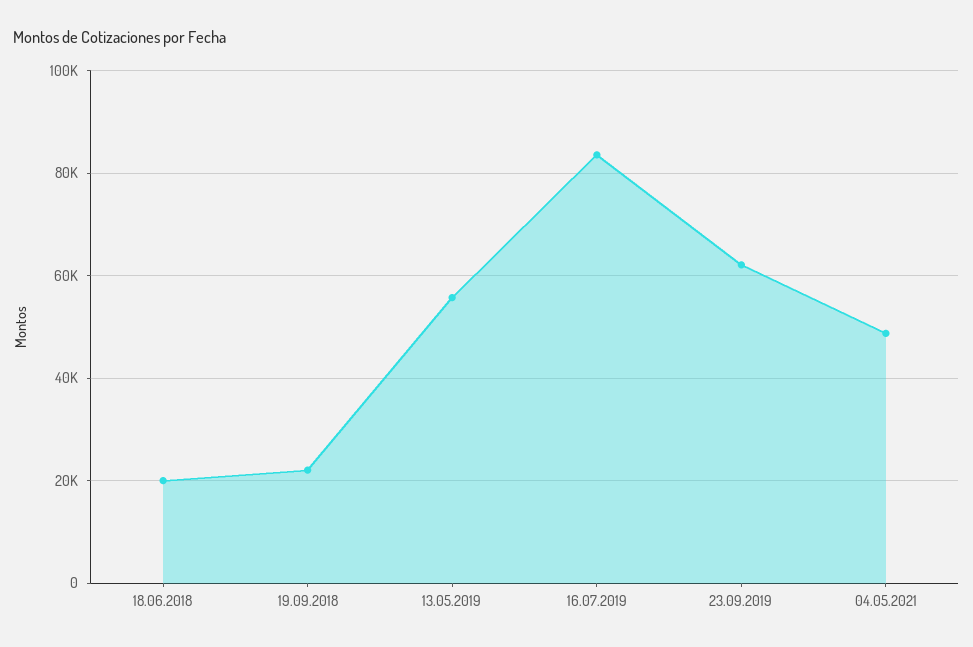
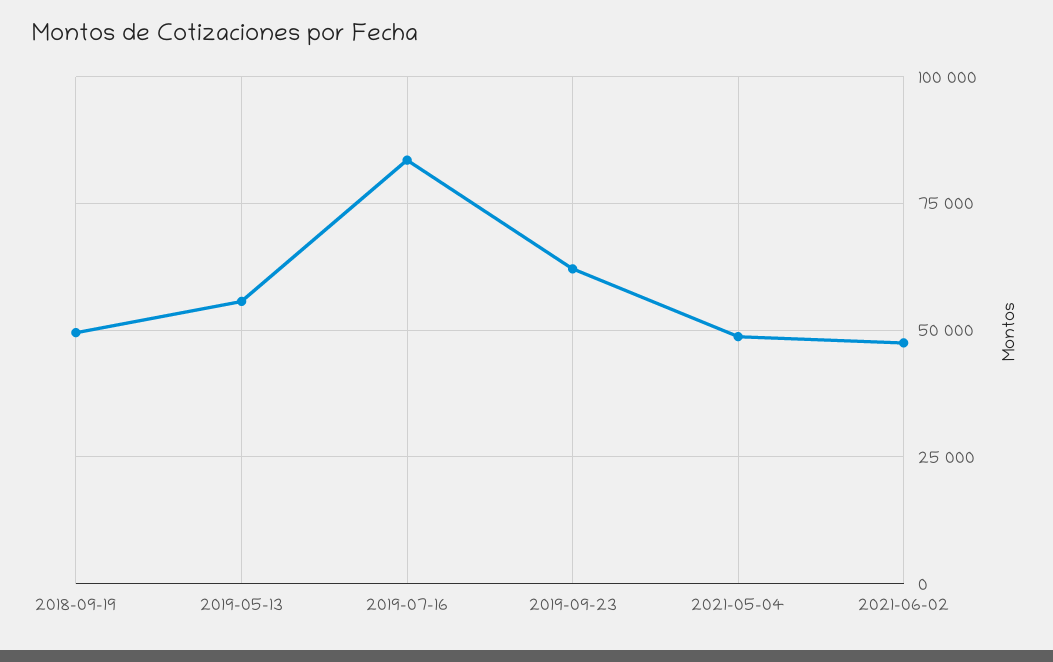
18.06.2018: 20000 -> none
19.09.2018: 22000 -> 50000
2021-06-02: none -> 47500

